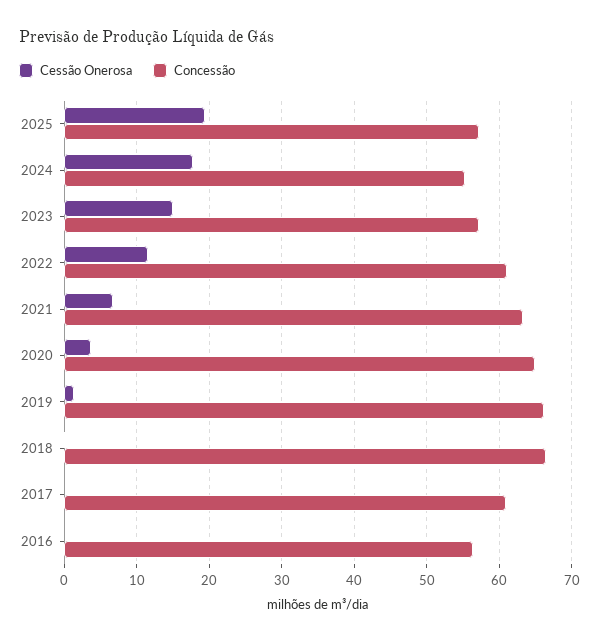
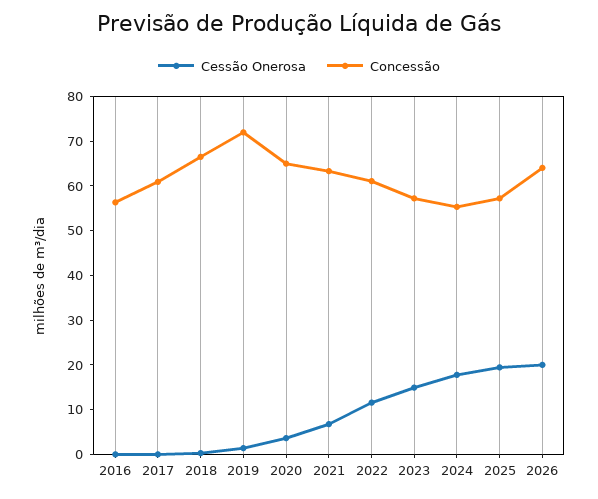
Concessão, 2019: 66 -> 72
Cessão Onerosa, 2026: none -> 20
Concessão, 2026: none -> 64

